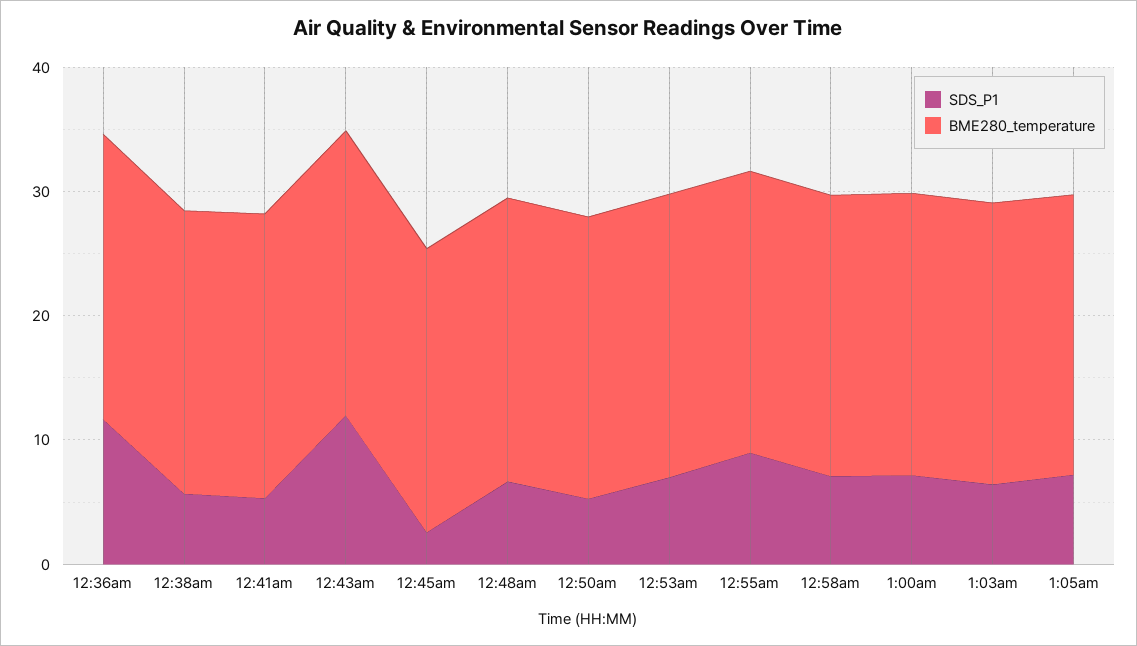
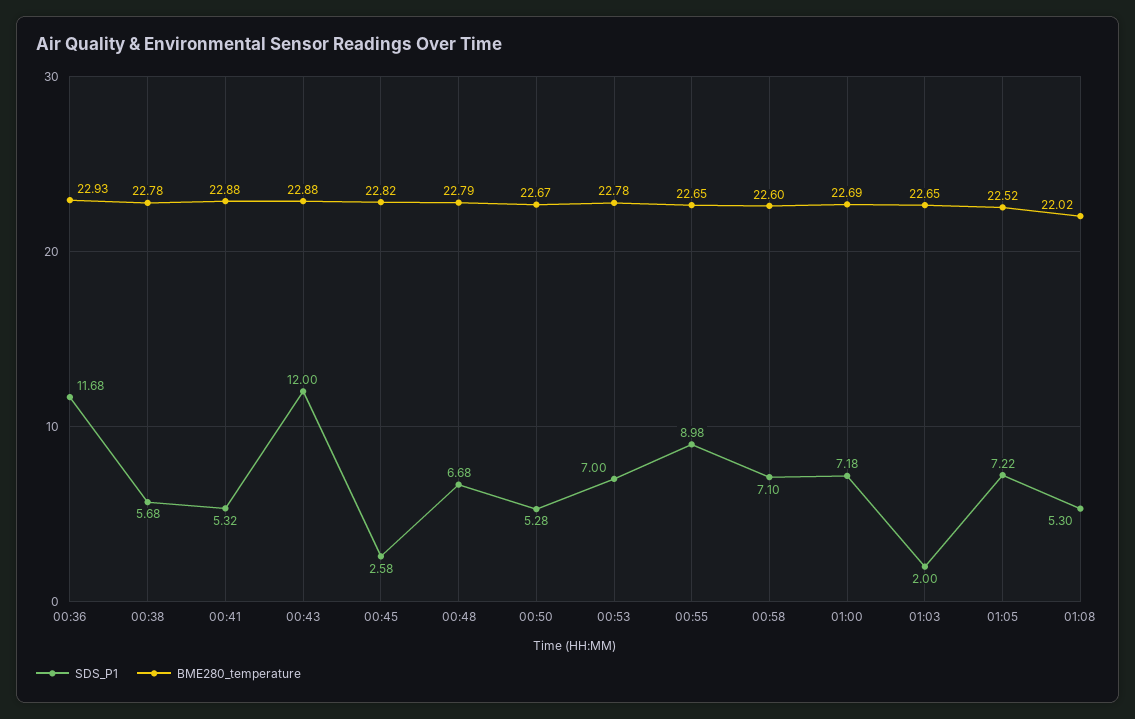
SDS_P1, 1:03am: 6 -> 2
SDS_P1, 01:08: none -> 5.3
BME280_temperature, 01:08: none -> 22.02

